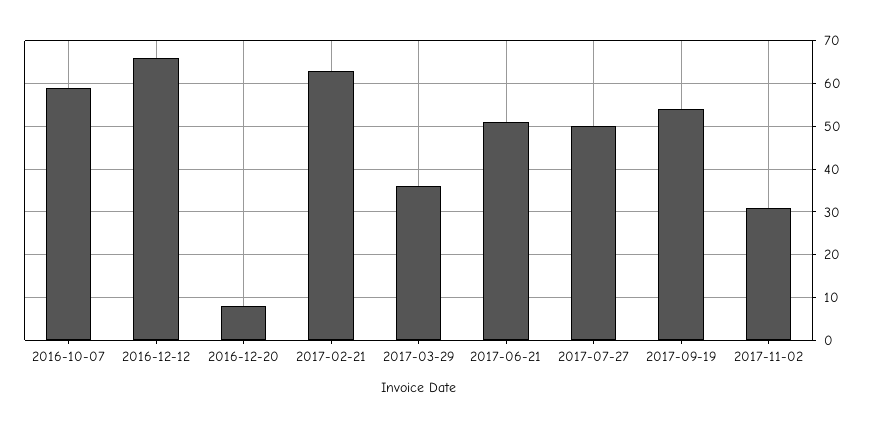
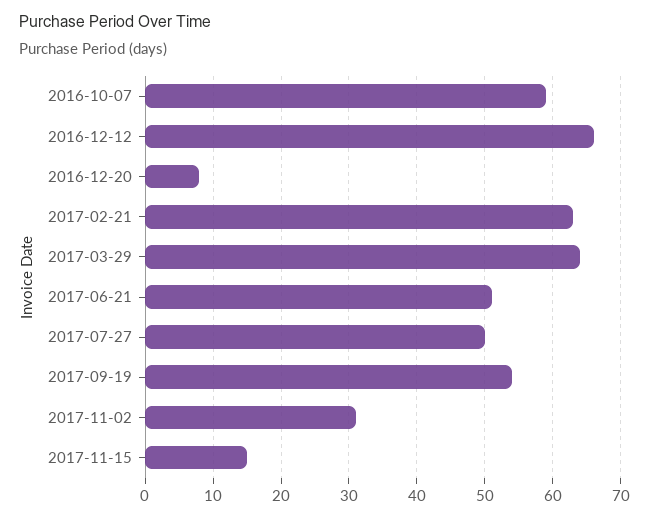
2017-03-29: 35 -> 64
2017-11-15: none -> 15

